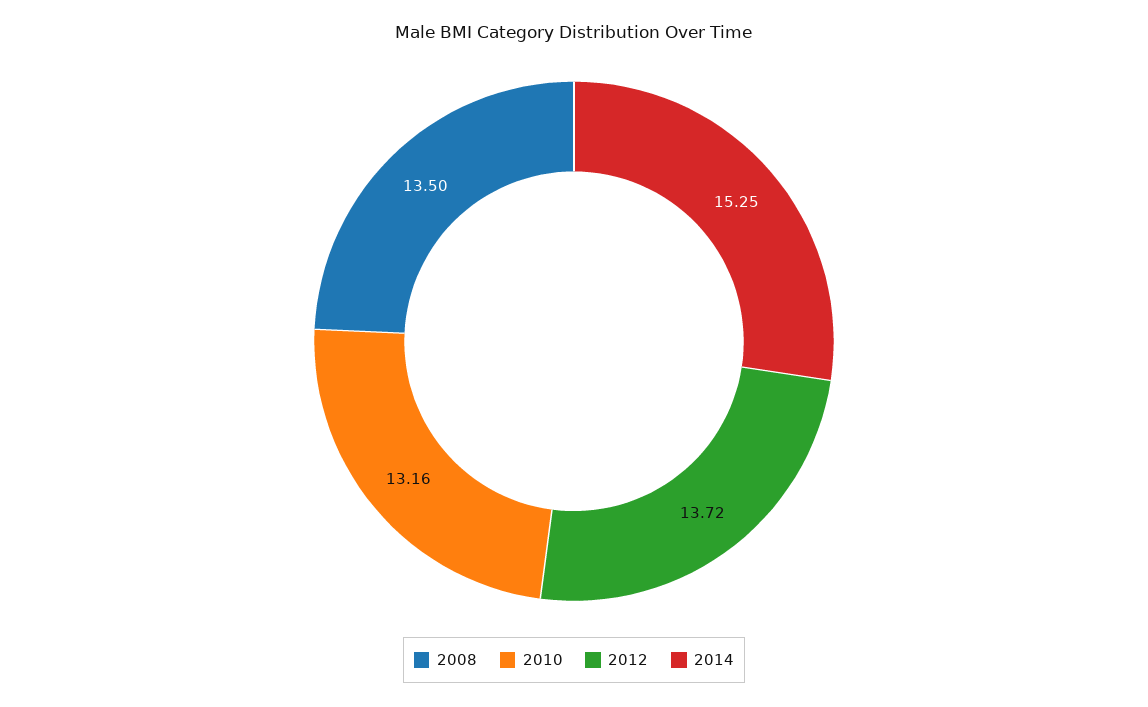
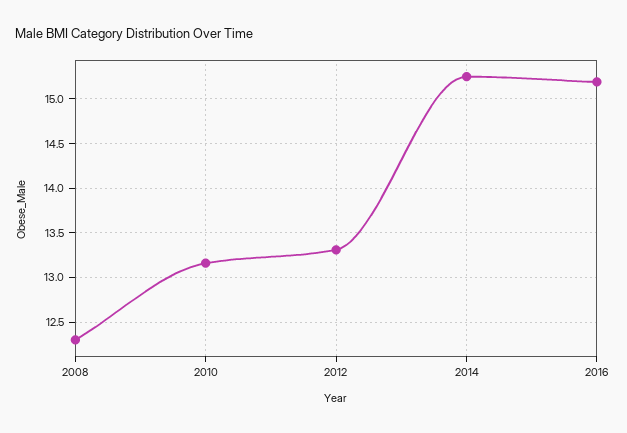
2008: 13.5 -> 12.3
2012: 13.72 -> 13.3
2016: none -> 15.2

